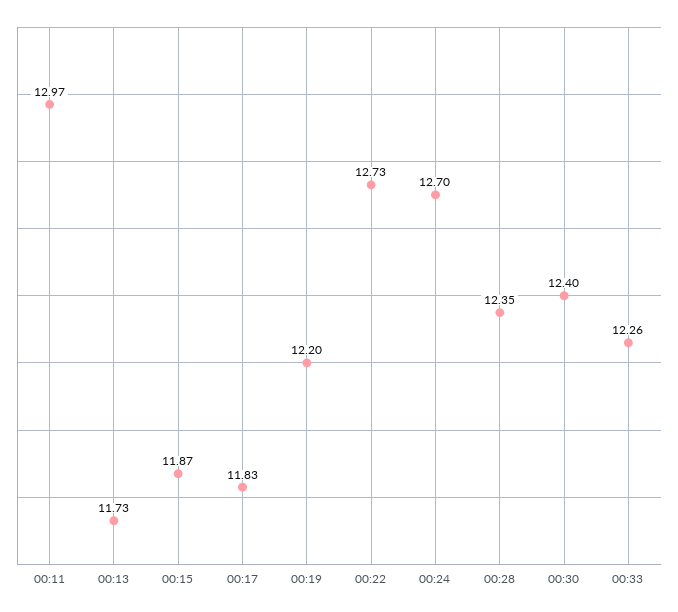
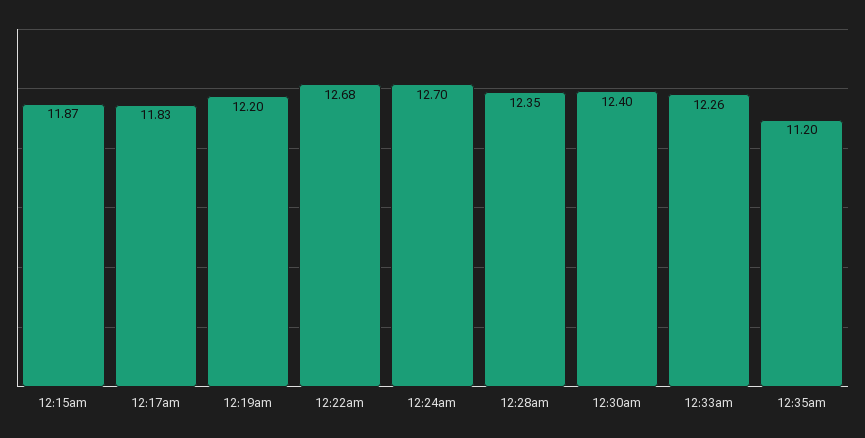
00:11: 12.97 -> none
00:13: 11.73 -> none
00:22: 12.73 -> 12.68
12:35am: none -> 11.2

